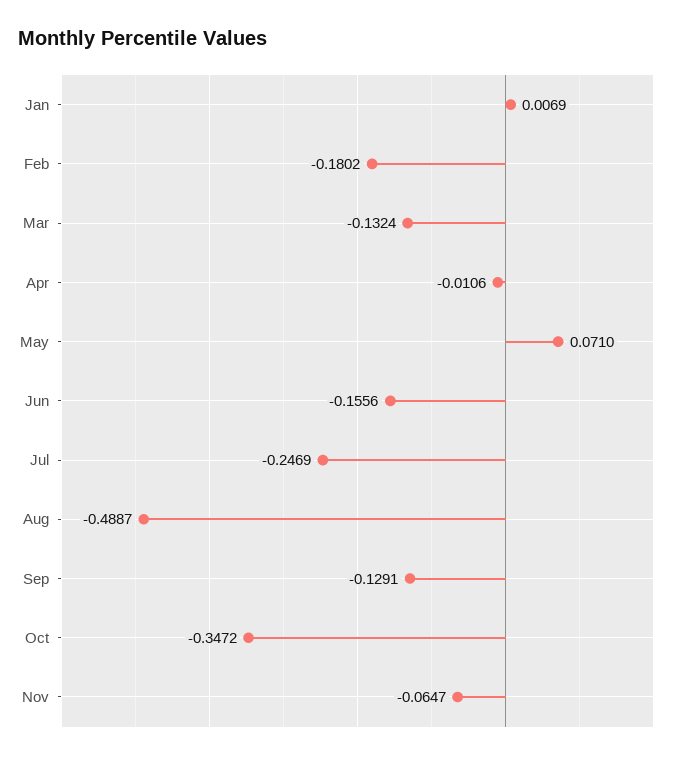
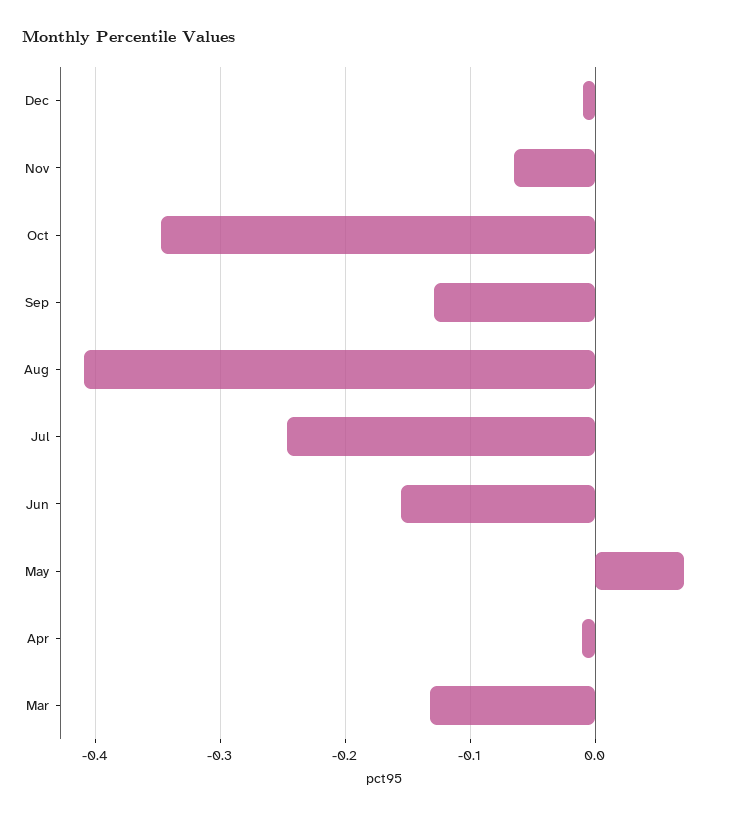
Jan: 0.0069 -> none
Feb: -0.1802 -> none
Aug: -0.4887 -> -0.41
Dec: none -> -0.01

